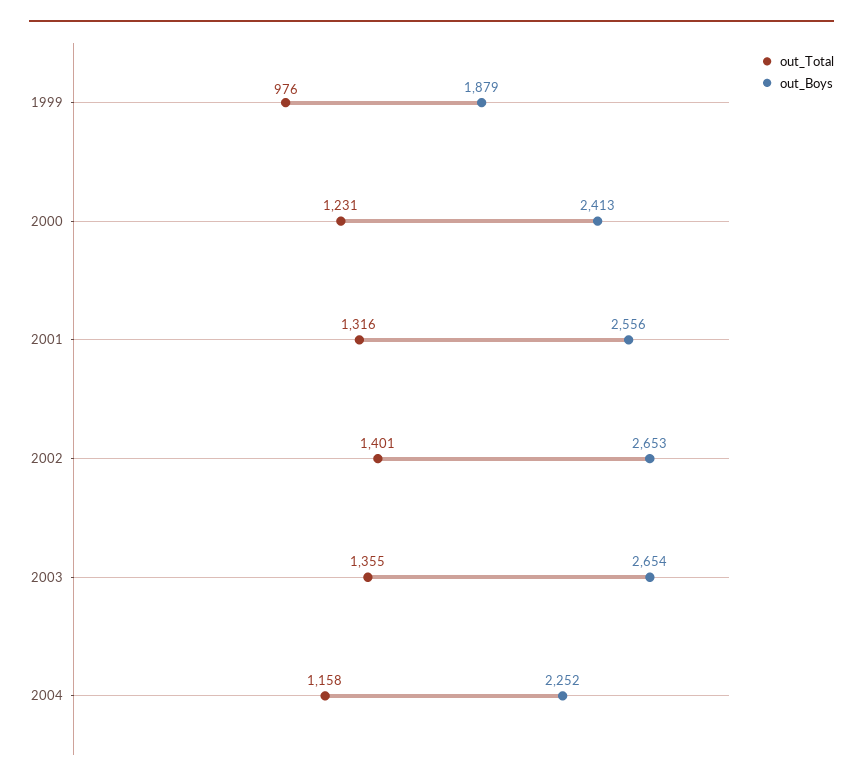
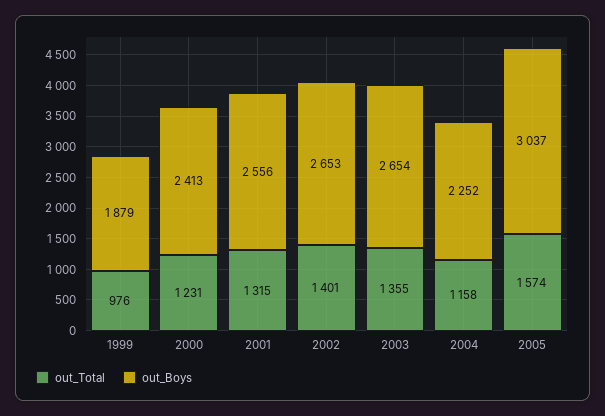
out_Total, 2001: 1316 -> 1315
out_Total, 2005: none -> 1574
out_Boys, 2005: none -> 3037

